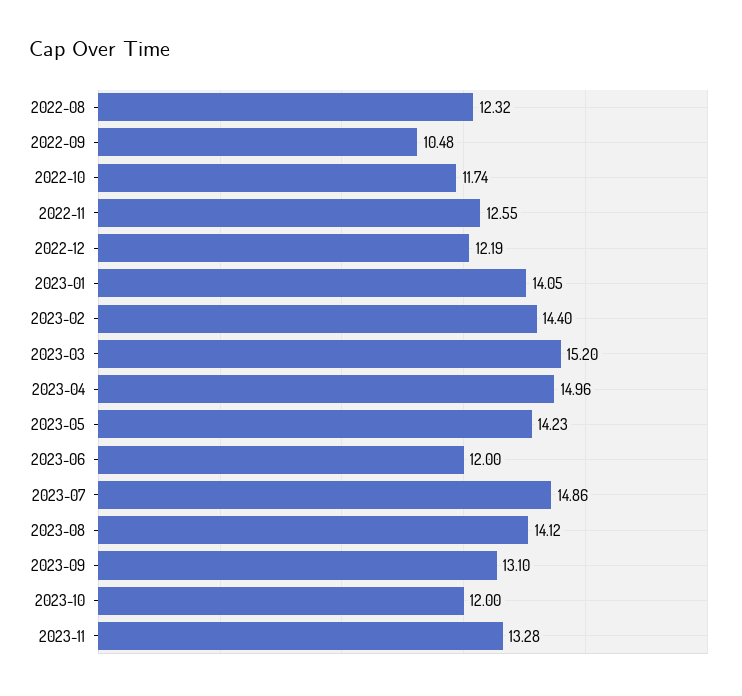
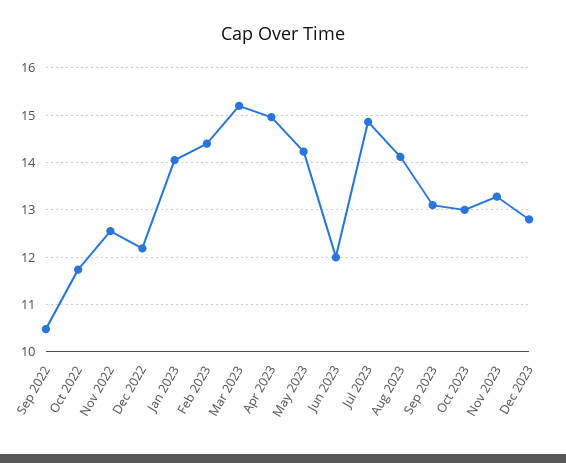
2022-08: 12.32 -> none
2023-10: 12 -> 13
Dec 2023: none -> 12.8

